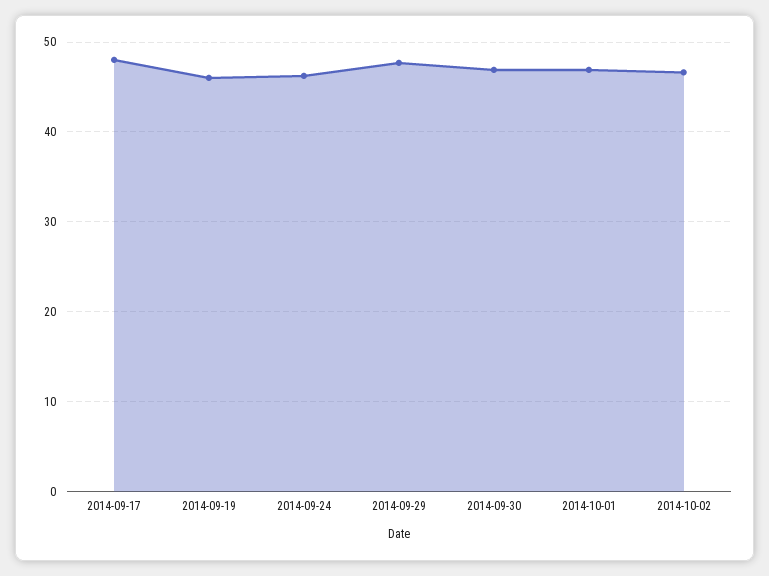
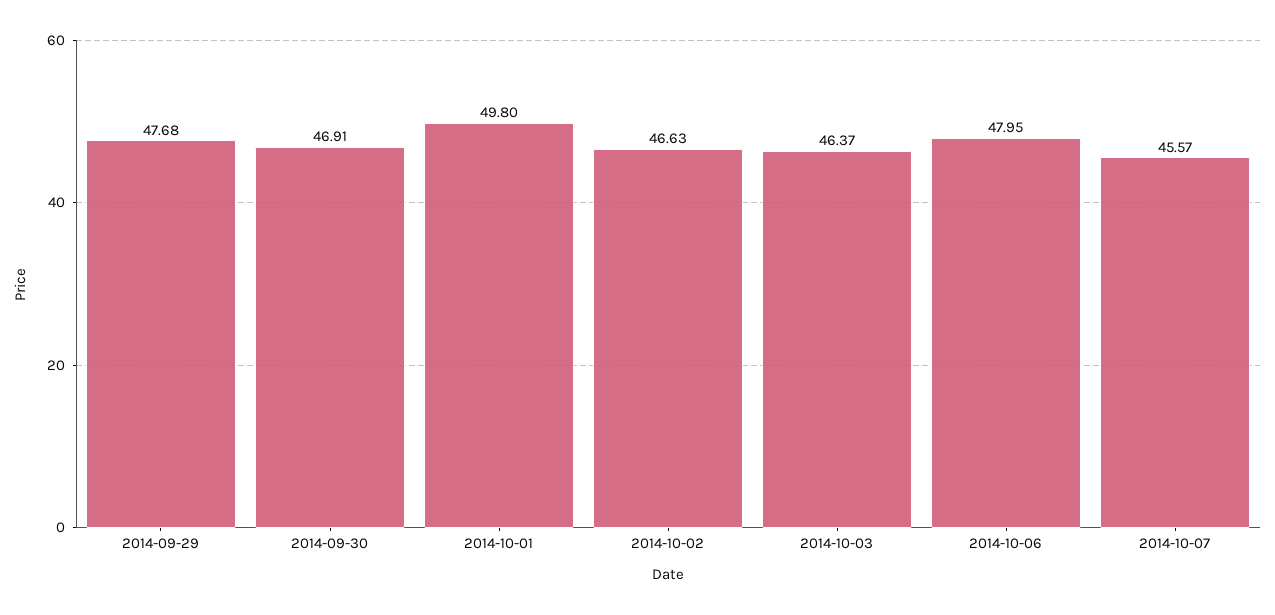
2014-09-17: 48 -> none
2014-09-19: 46 -> none
2014-09-24: 46 -> none
2014-10-01: 47 -> 49.8
2014-10-03: none -> 46.37
2014-10-06: none -> 47.95
2014-10-07: none -> 45.57

